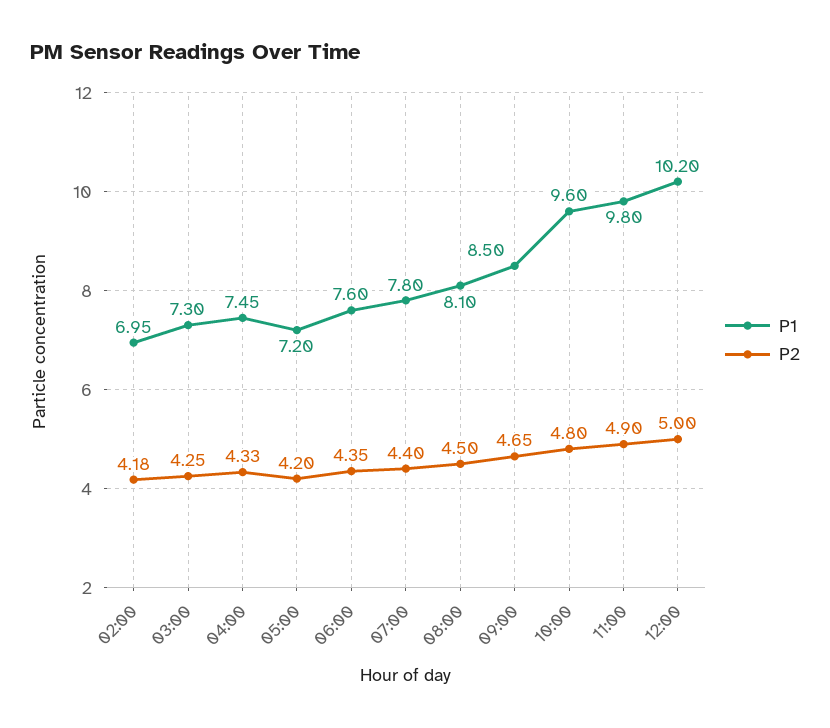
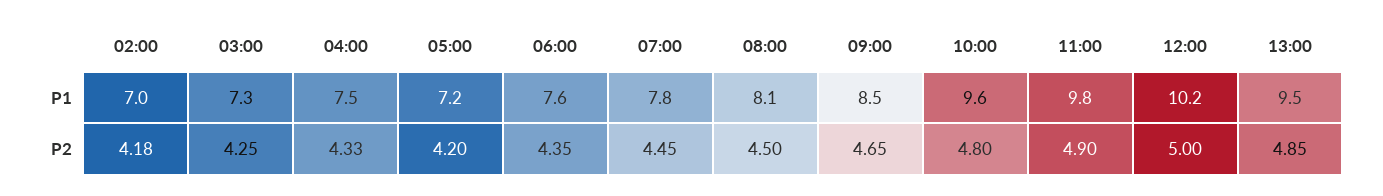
P2, 07:00: 4.4 -> 4.45
P1, 13:00: none -> 9.5
P2, 13:00: none -> 4.85

